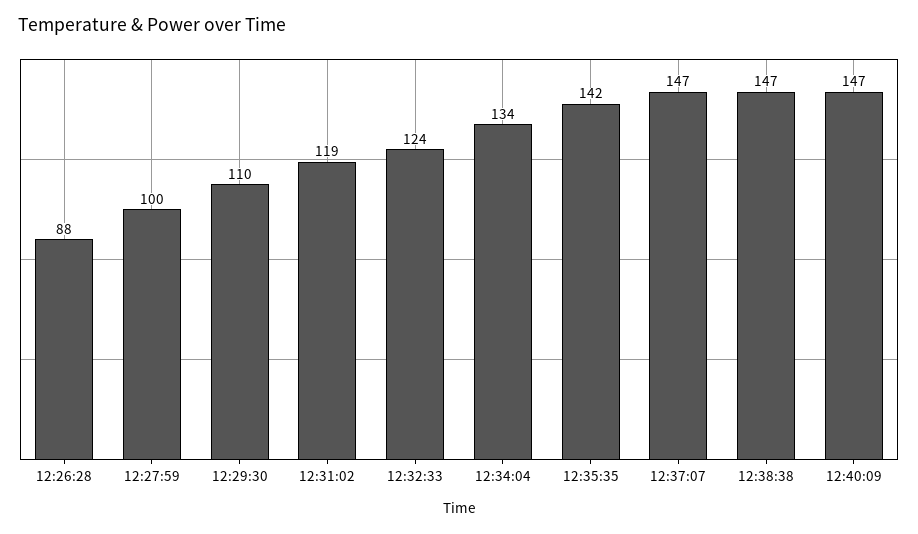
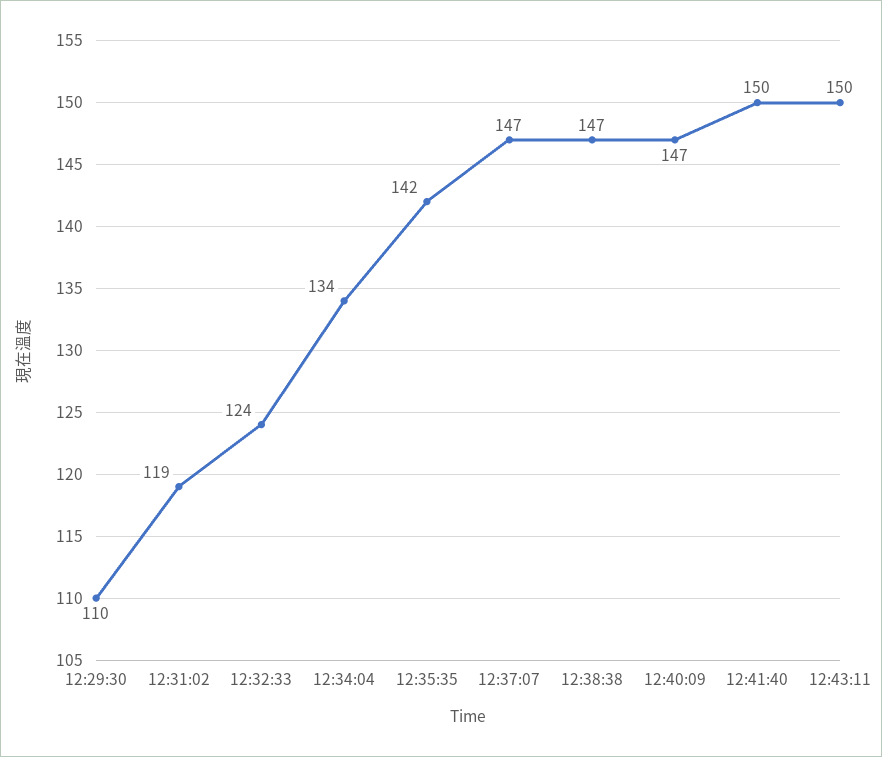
12:26:28: 88 -> none
12:27:59: 100 -> none
12:41:40: none -> 150
12:43:11: none -> 150

